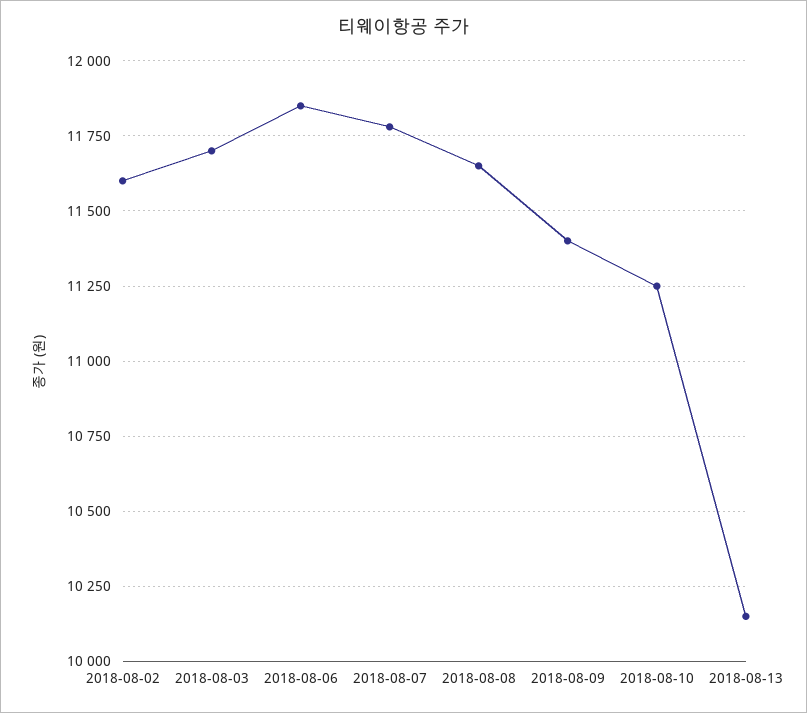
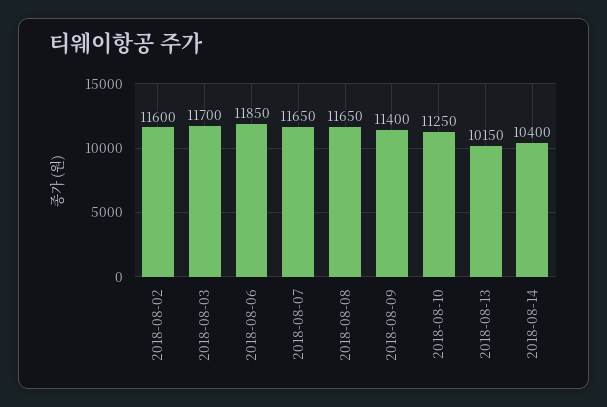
2018-08-07: 11775 -> 11650
2018-08-14: none -> 10400

